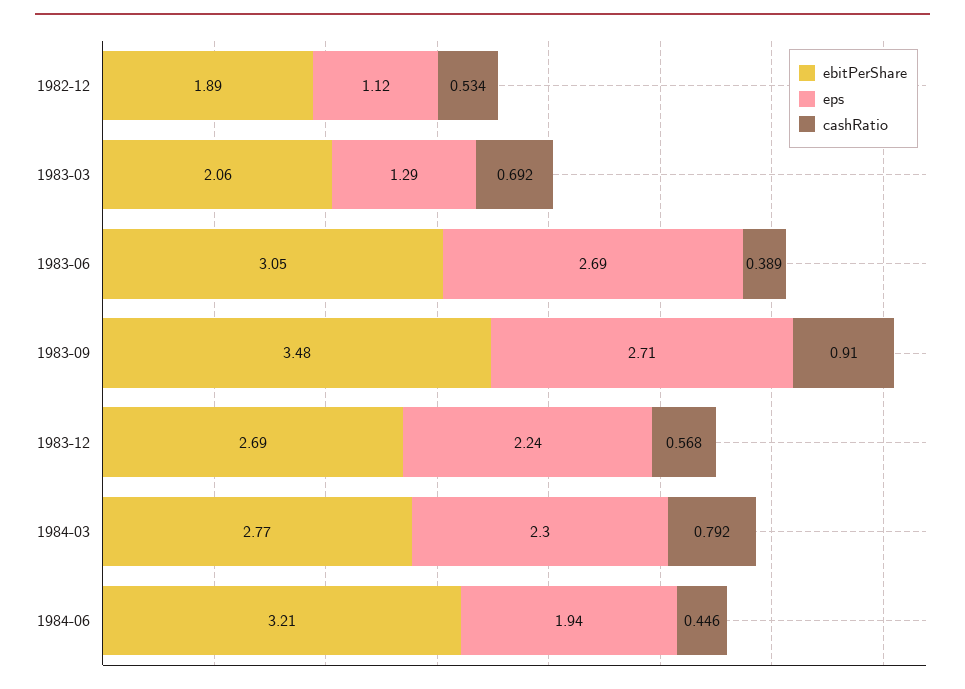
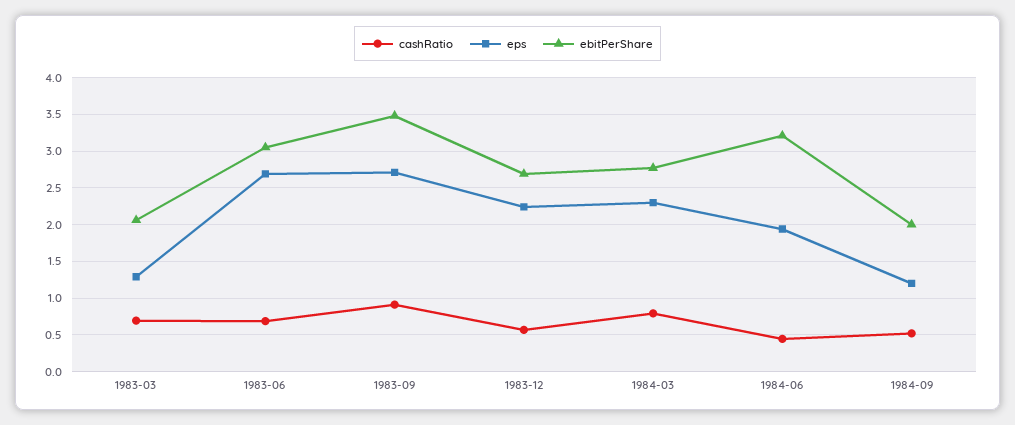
ebitPerShare, 1982-12: 1.89 -> none
eps, 1982-12: 1.12 -> none
cashRatio, 1982-12: 0.534 -> none
cashRatio, 1983-06: 0.389 -> 0.7
cashRatio, 1984-09: none -> 0.5
eps, 1984-09: none -> 1.2
ebitPerShare, 1984-09: none -> 2

